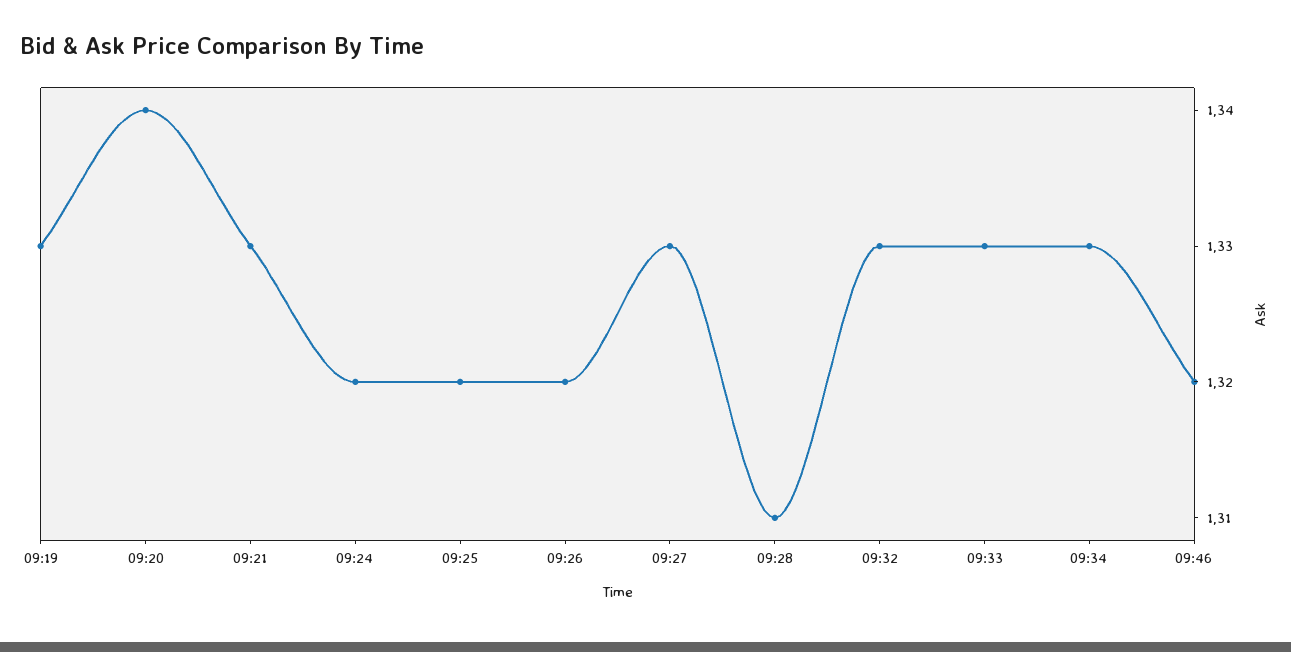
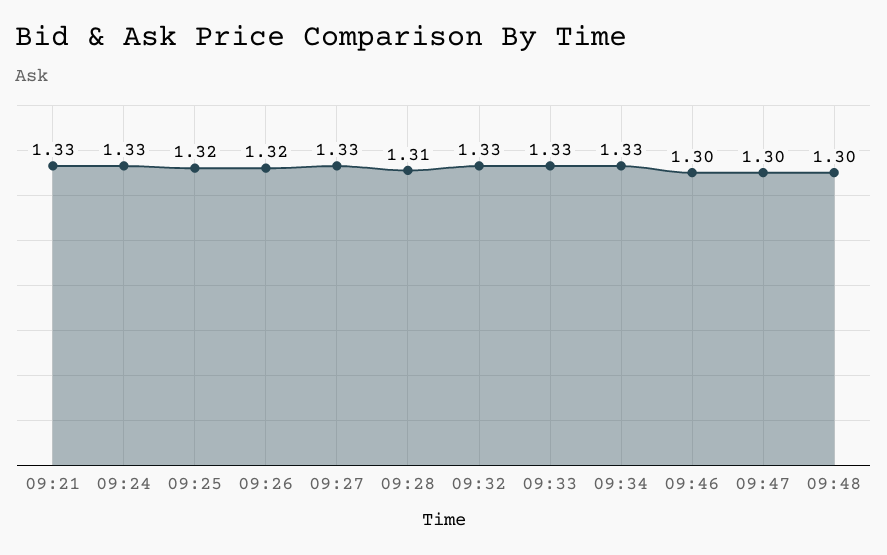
09:19: 1.33 -> none
09:20: 1.34 -> none
09:24: 1.32 -> 1.33
09:46: 1.32 -> 1.3
09:47: none -> 1.3
09:48: none -> 1.3

